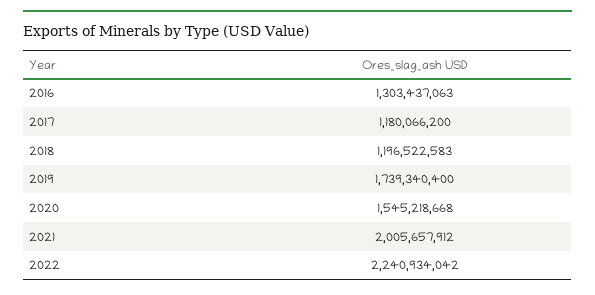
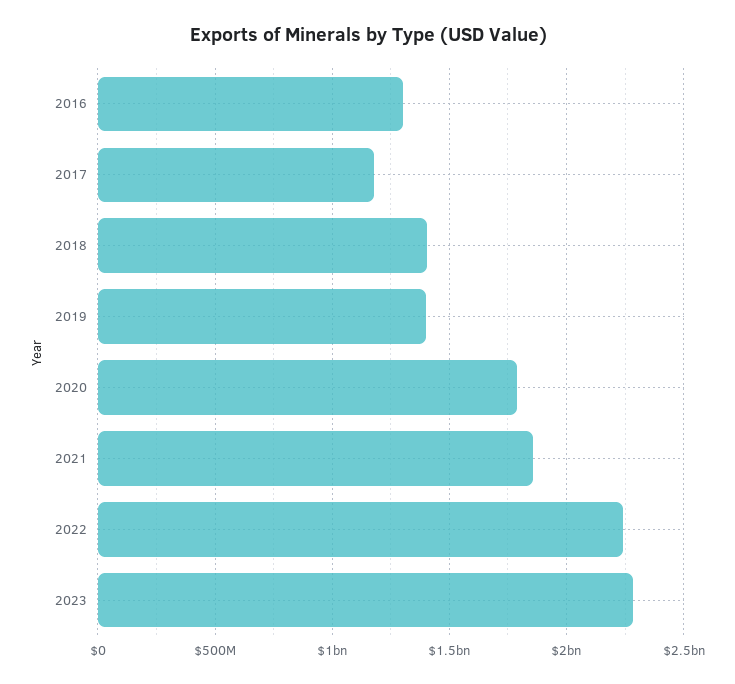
2018: 1196522583 -> 1400000000
2019: 1739340400 -> 1400000000
2020: 1545218668 -> 1800000000
2021: 2005657912 -> 1850000000
2023: none -> 2300000000

